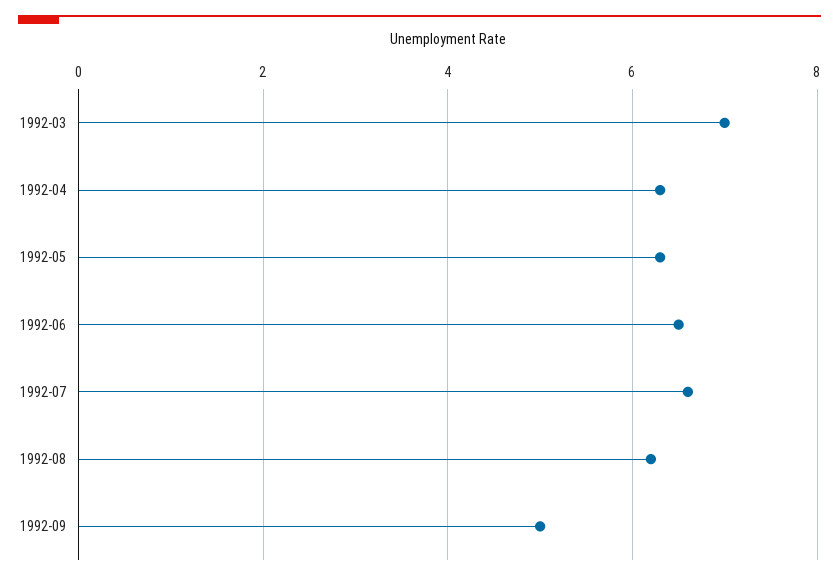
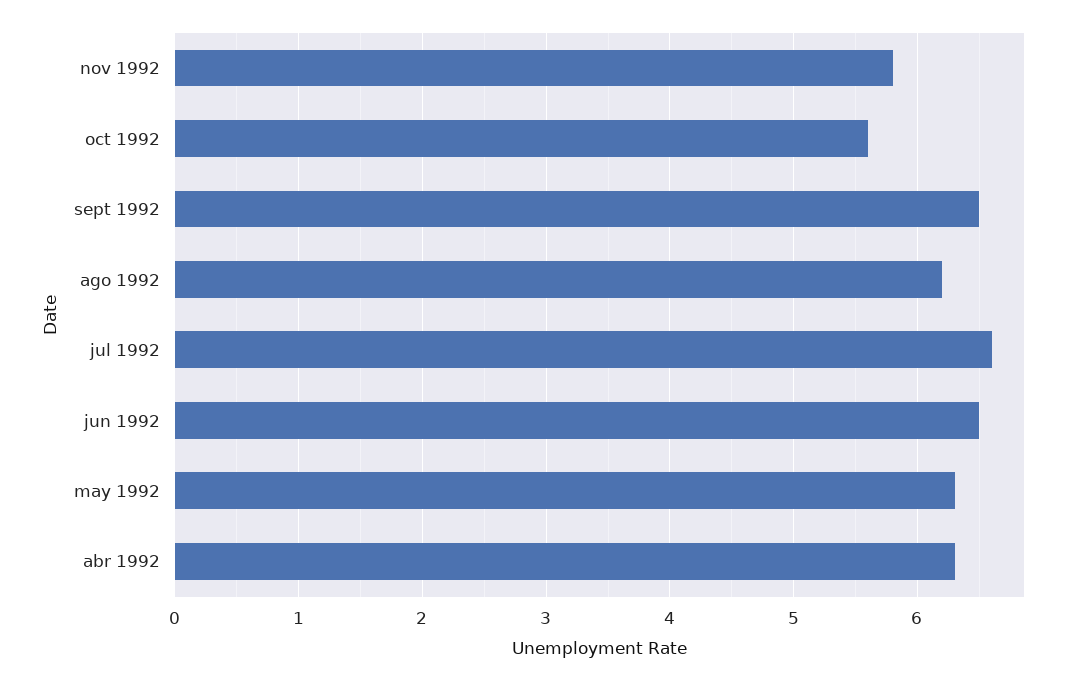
1992-03: 7 -> none
1992-09: 5 -> 6.5
nov 1992: none -> 5.8
oct 1992: none -> 5.6

